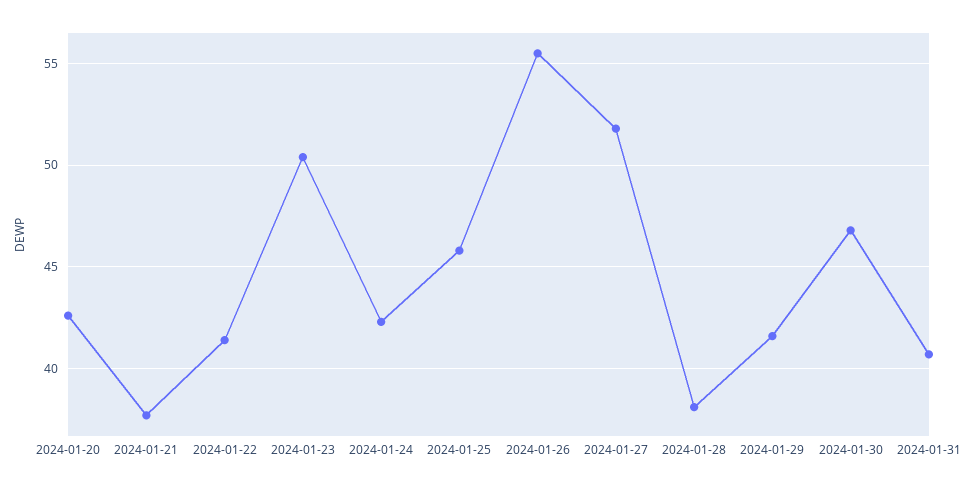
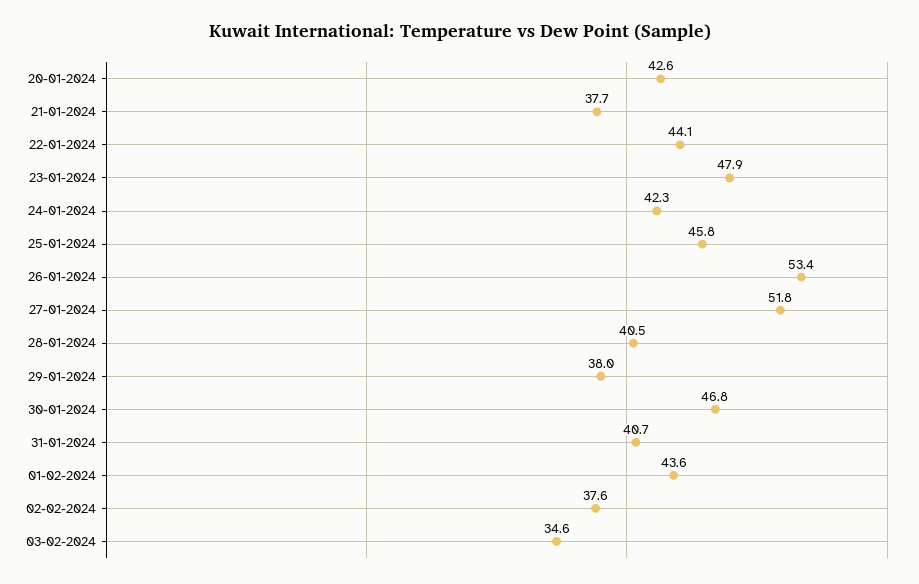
2024-01-22: 41.5 -> 44.1
2024-01-23: 50.5 -> 47.9
2024-01-26: 55.5 -> 53.4
2024-01-28: 38 -> 40.5
2024-01-29: 41.5 -> 38
01-02-2024: none -> 43.6
02-02-2024: none -> 37.6
03-02-2024: none -> 34.6

